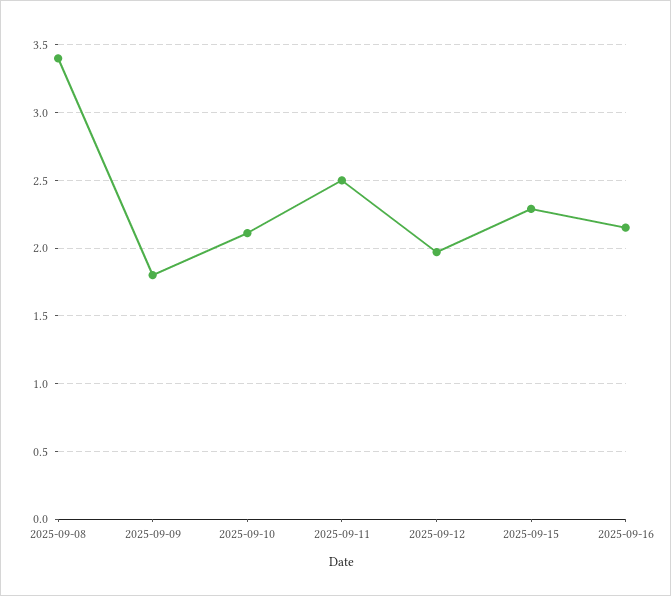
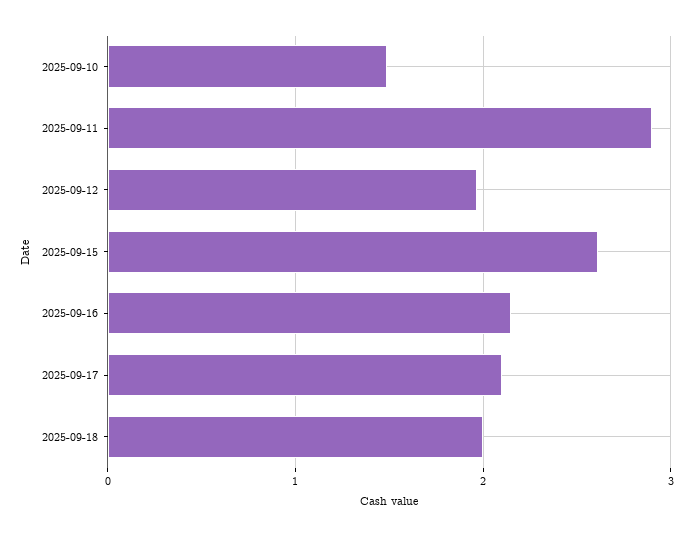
2025-09-08: 3.4 -> none
2025-09-09: 1.8 -> none
2025-09-10: 2.1 -> 1.5
2025-09-11: 2.5 -> 2.9
2025-09-15: 2.3 -> 2.6
2025-09-17: none -> 2.1
2025-09-18: none -> 2

